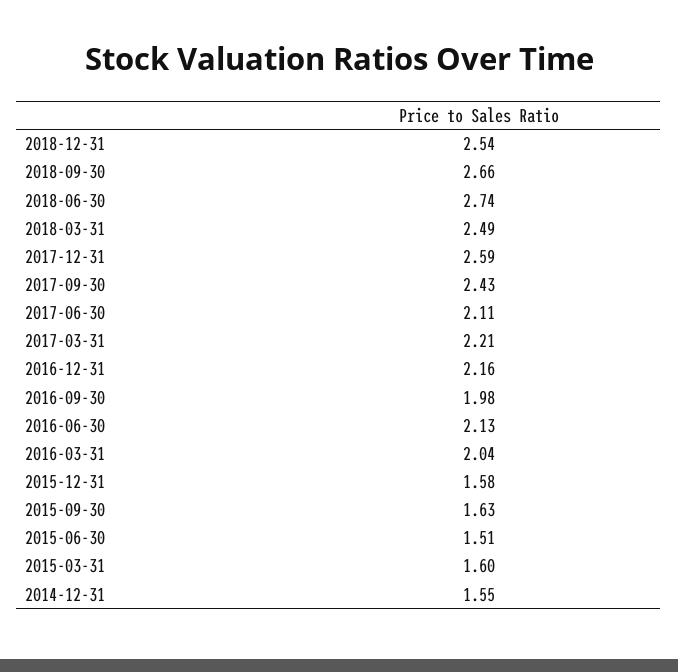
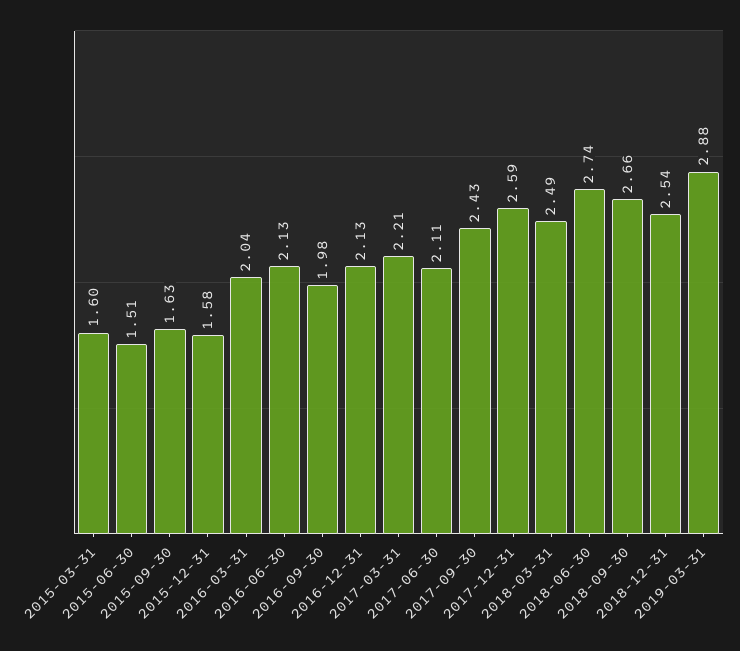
2016-12-31: 2.16 -> 2.13
2014-12-31: 1.55 -> none
2019-03-31: none -> 2.88

